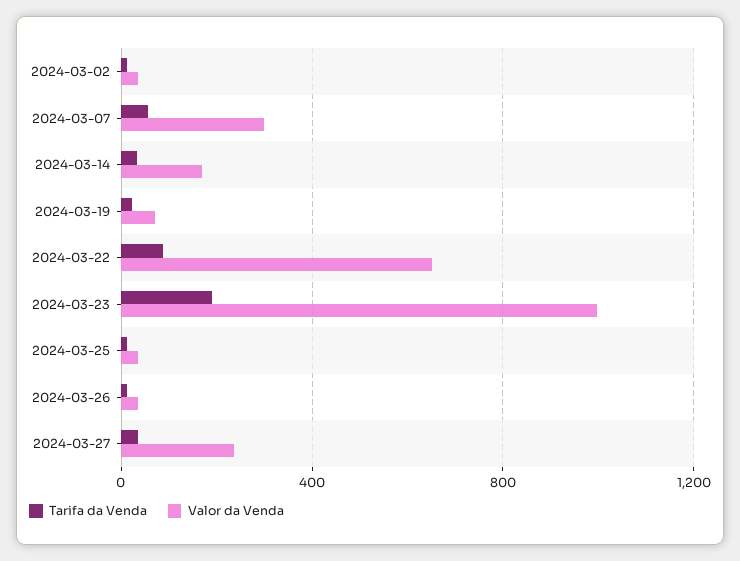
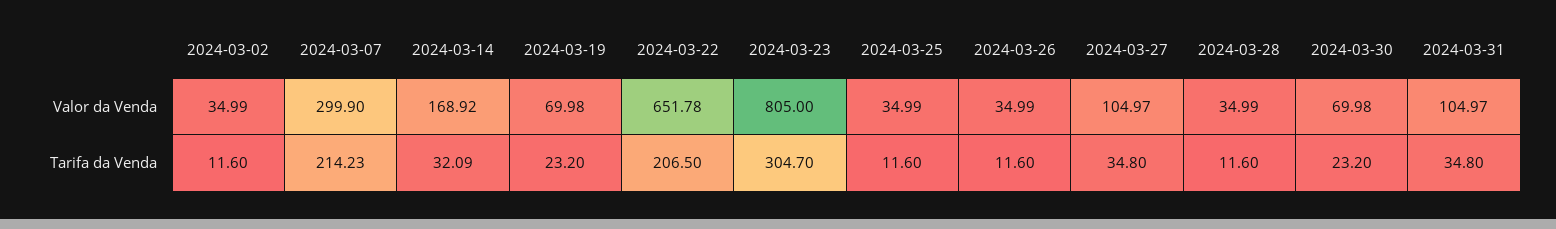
Tarifa da Venda, 2024-03-07: 50 -> 214.23
Tarifa da Venda, 2024-03-22: 100 -> 206.5
Tarifa da Venda, 2024-03-23: 200 -> 304.7
Valor da Venda, 2024-03-23: 1000 -> 805
Valor da Venda, 2024-03-27: 250 -> 104.97
Valor da Venda, 2024-03-28: none -> 34.99
Valor da Venda, 2024-03-30: none -> 69.98
Valor da Venda, 2024-03-31: none -> 104.97
Tarifa da Venda, 2024-03-28: none -> 11.6
Tarifa da Venda, 2024-03-30: none -> 23.2
Tarifa da Venda, 2024-03-31: none -> 34.8

